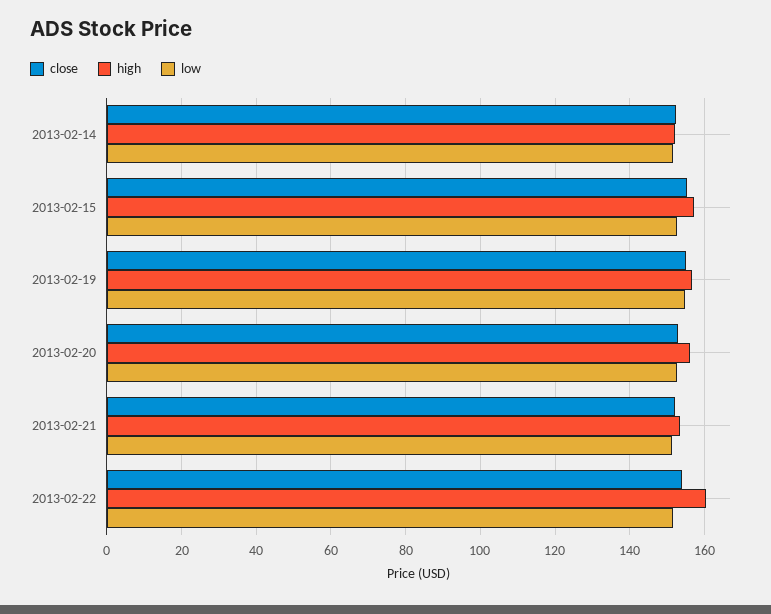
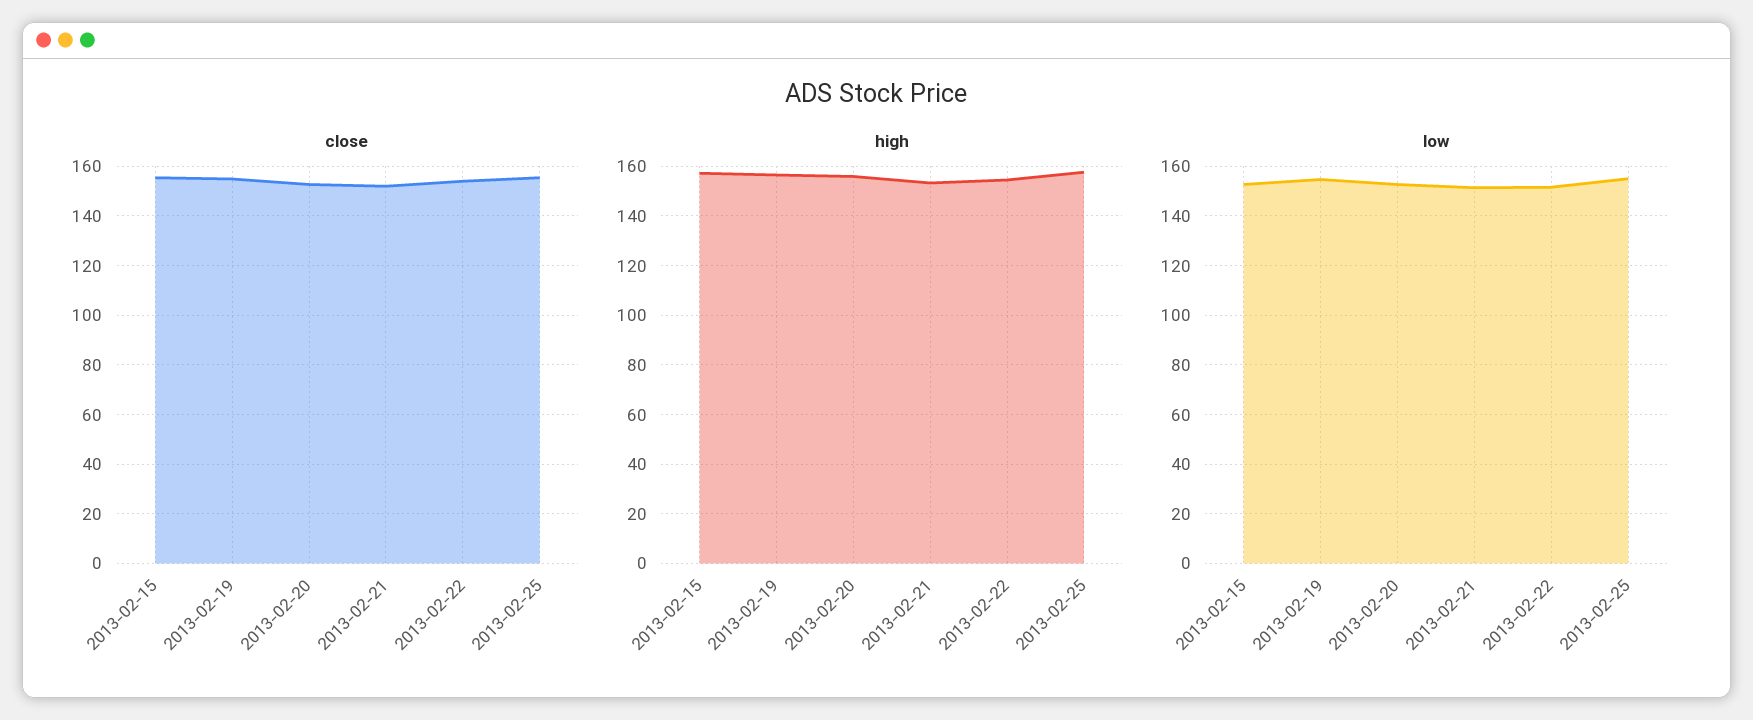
close, 2013-02-14: 152 -> none
high, 2013-02-14: 152 -> none
low, 2013-02-14: 152 -> none
high, 2013-02-22: 160 -> 155
close, 2013-02-25: none -> 155
high, 2013-02-25: none -> 157.5
low, 2013-02-25: none -> 155

